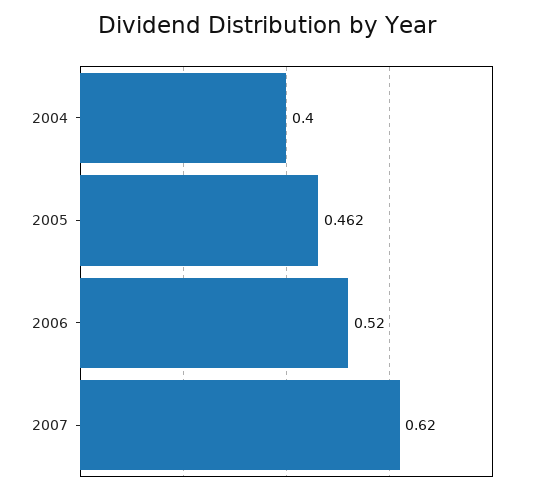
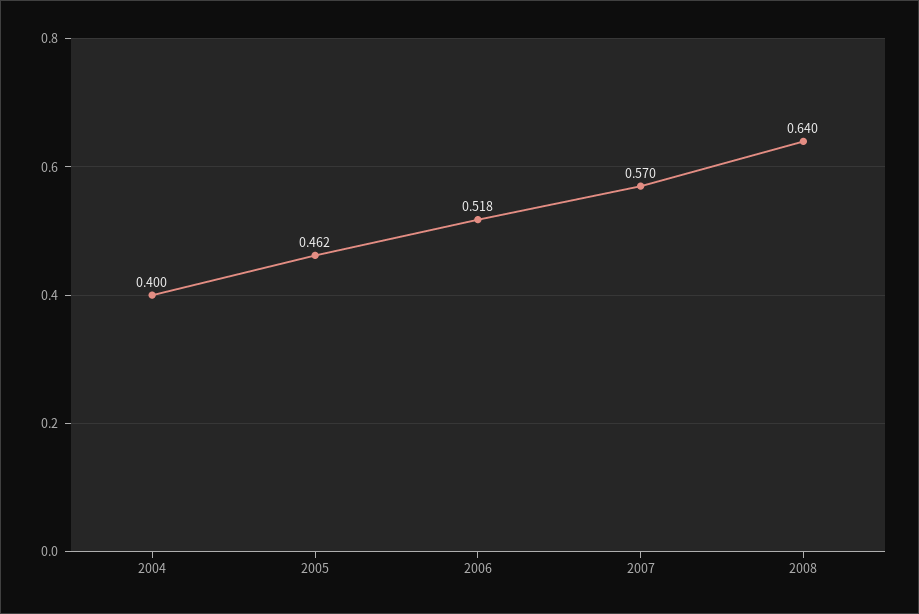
2006: 0.52 -> 0.518
2007: 0.62 -> 0.57
2008: none -> 0.64

